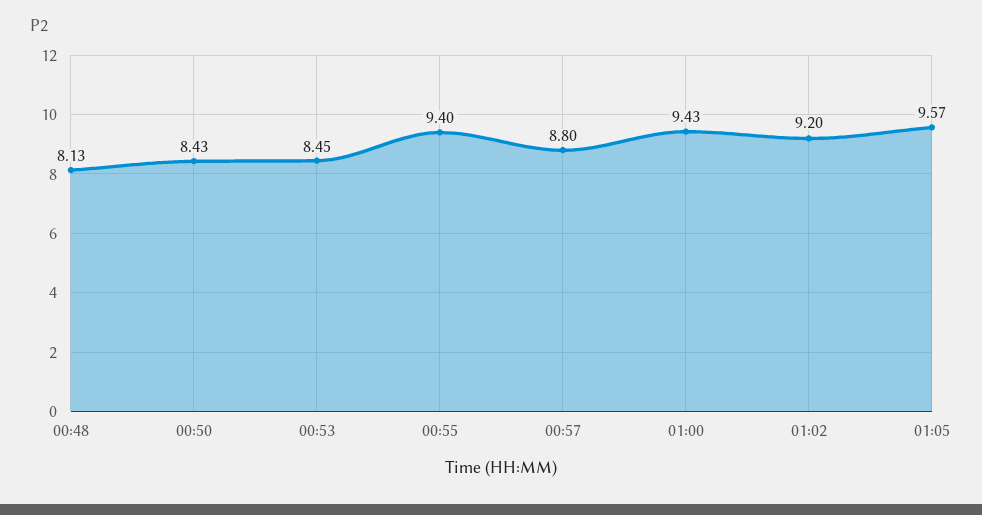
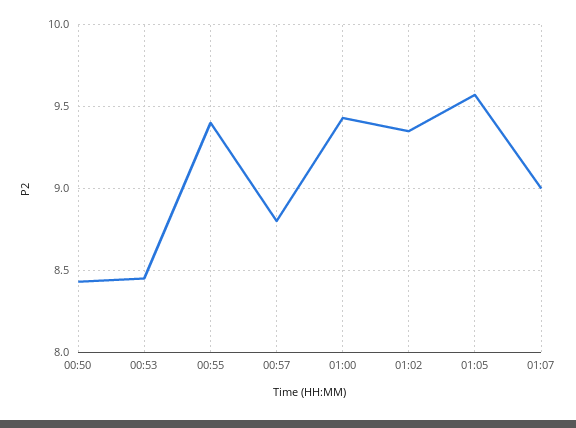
00:48: 8.13 -> none
01:02: 9.2 -> 9.35
01:07: none -> 9

